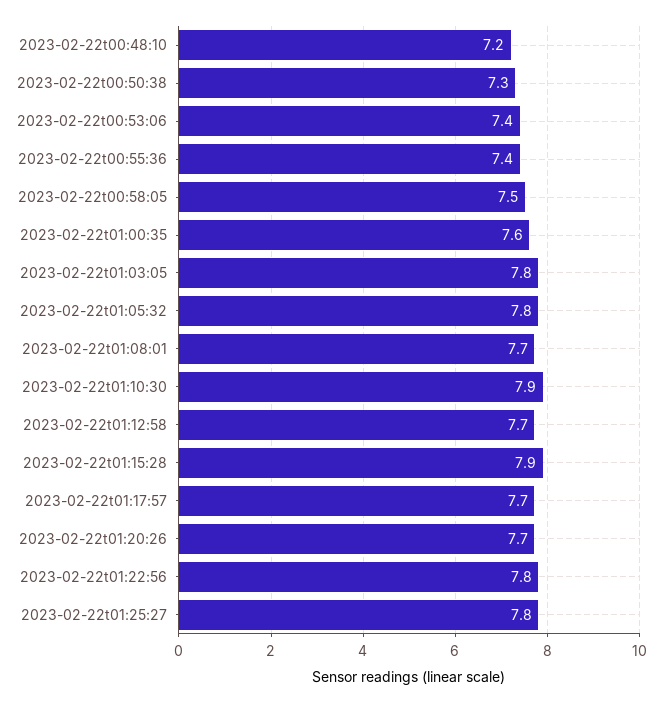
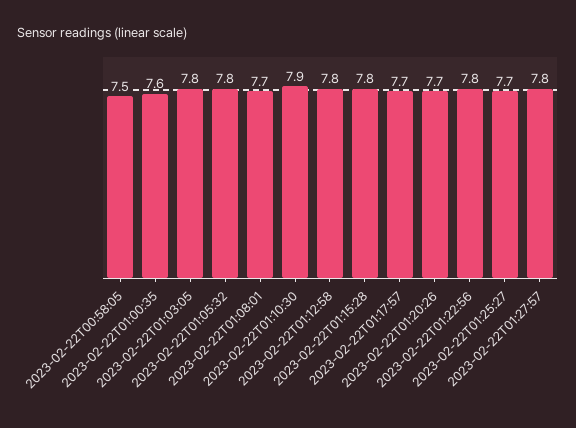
2023-02-22t00:48:10: 7.2 -> none
2023-02-22t00:50:38: 7.3 -> none
2023-02-22t00:53:06: 7.4 -> none
2023-02-22t00:55:36: 7.4 -> none
2023-02-22t01:12:58: 7.7 -> 7.8
2023-02-22t01:15:28: 7.9 -> 7.8
2023-02-22t01:25:27: 7.8 -> 7.7
2023-02-22T01:27:57: none -> 7.8

